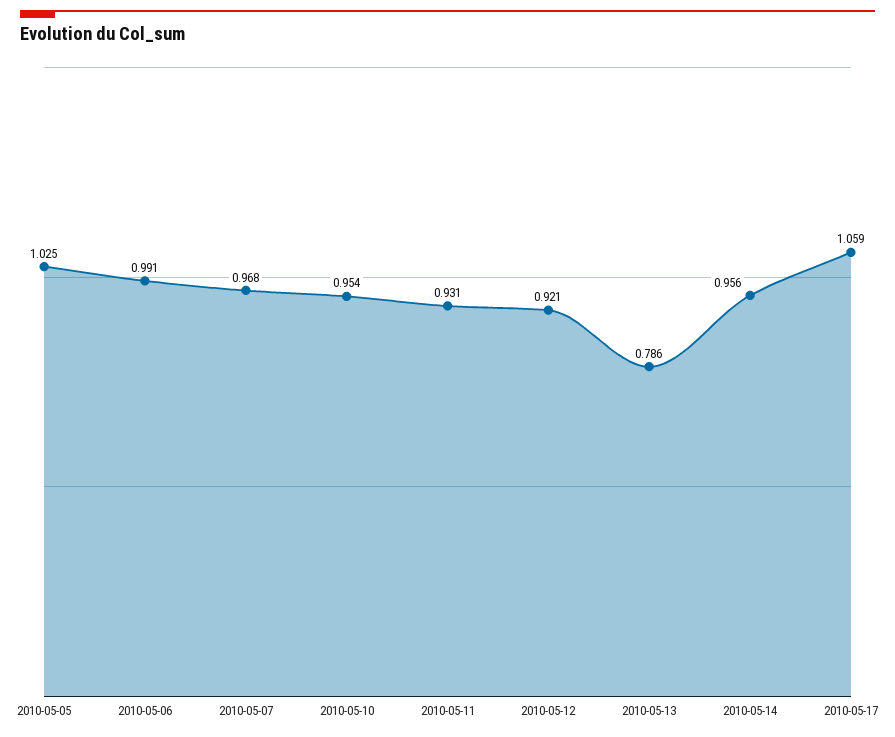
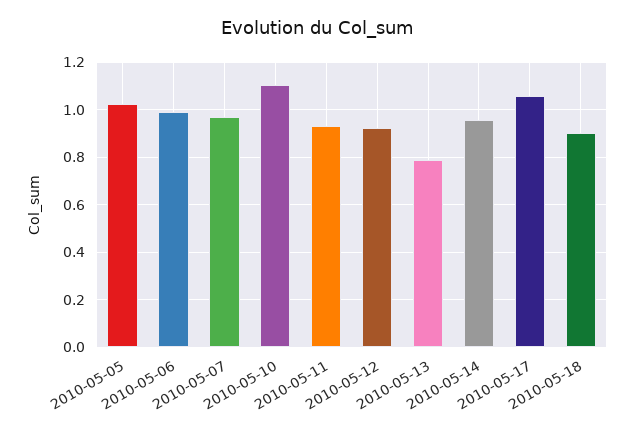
2010-05-10: 0.954 -> 1.1
2010-05-18: none -> 0.9

